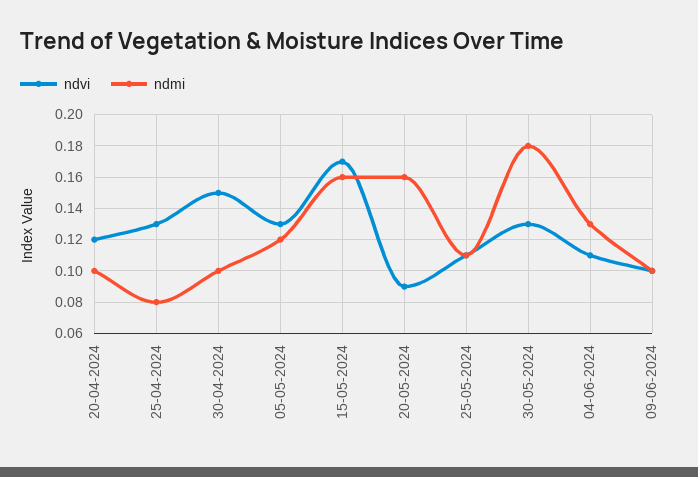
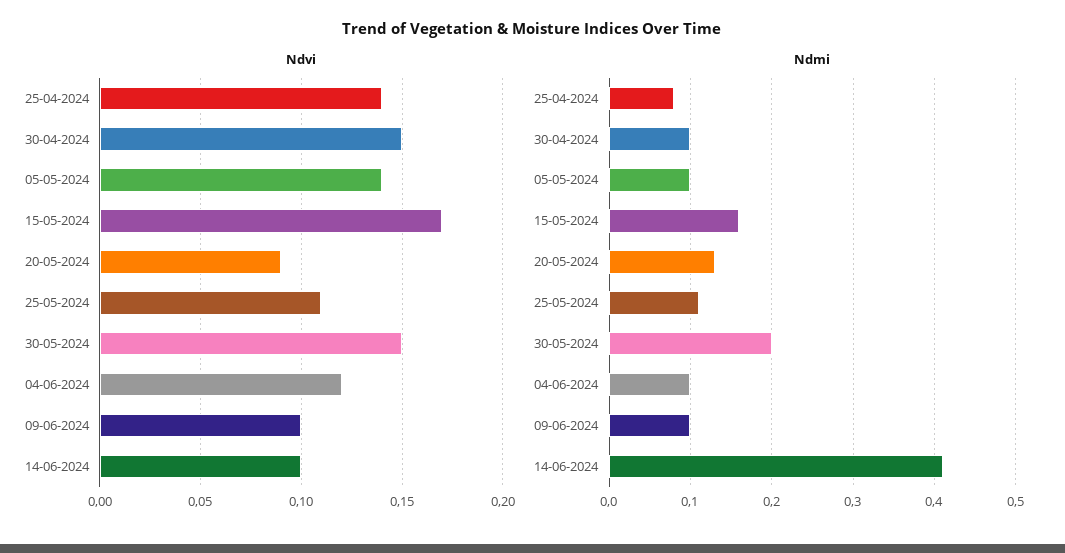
ndvi, 20-04-2024: 0.12 -> none
ndmi, 20-04-2024: 0.1 -> none
ndvi, 25-04-2024: 0.13 -> 0.14
ndvi, 05-05-2024: 0.13 -> 0.14
ndmi, 05-05-2024: 0.12 -> 0.1
ndmi, 20-05-2024: 0.16 -> 0.13
ndvi, 30-05-2024: 0.13 -> 0.15
ndmi, 30-05-2024: 0.18 -> 0.2
ndvi, 04-06-2024: 0.11 -> 0.12
ndmi, 04-06-2024: 0.13 -> 0.1
ndvi, 14-06-2024: none -> 0.1
ndmi, 14-06-2024: none -> 0.41

